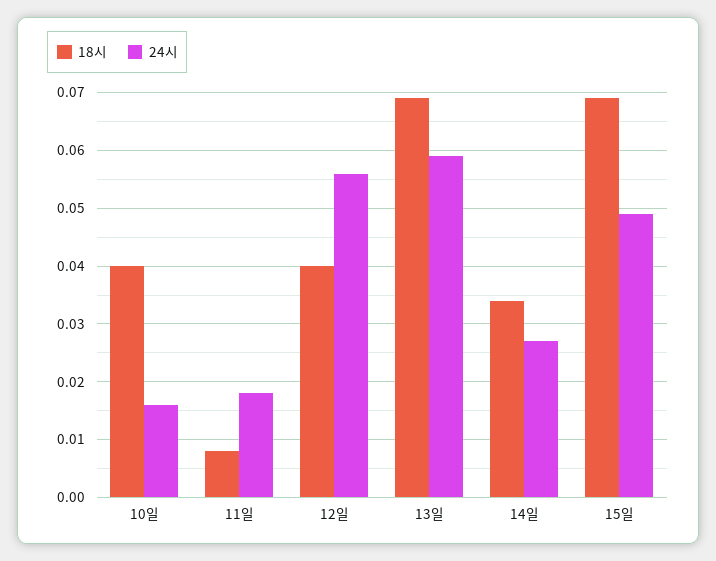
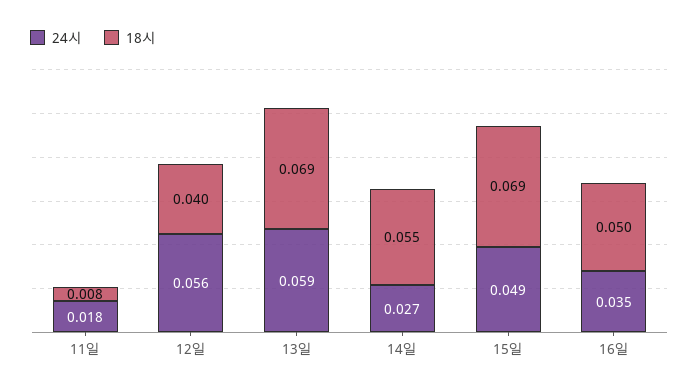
18시, 10일: 0.04 -> none
24시, 10일: 0.015 -> none
18시, 14일: 0.035 -> 0.055
24시, 16일: none -> 0.035
18시, 16일: none -> 0.05

